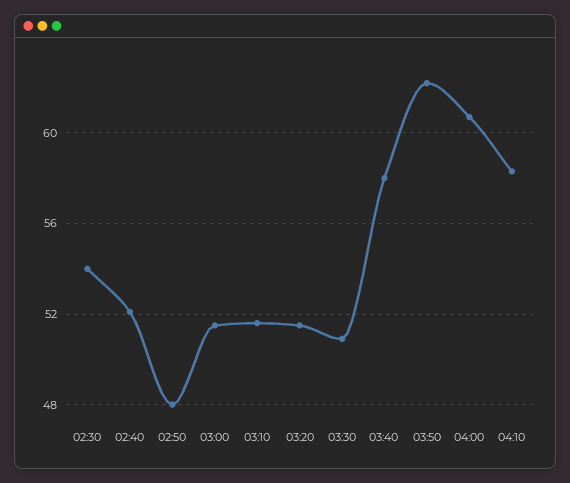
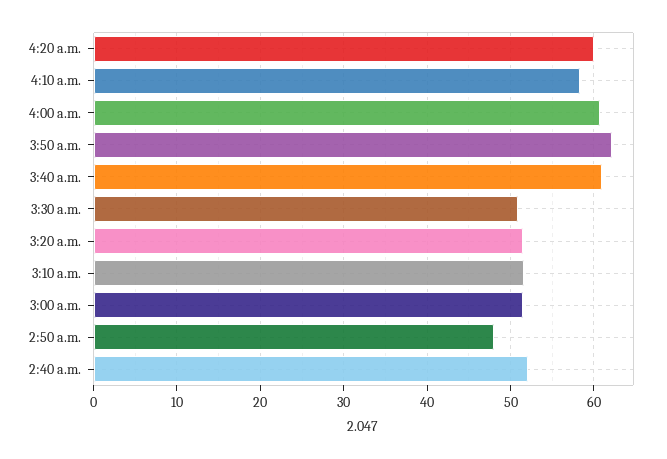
02:30: 54 -> none
03:40: 58 -> 61
4:20 a.m.: none -> 60

